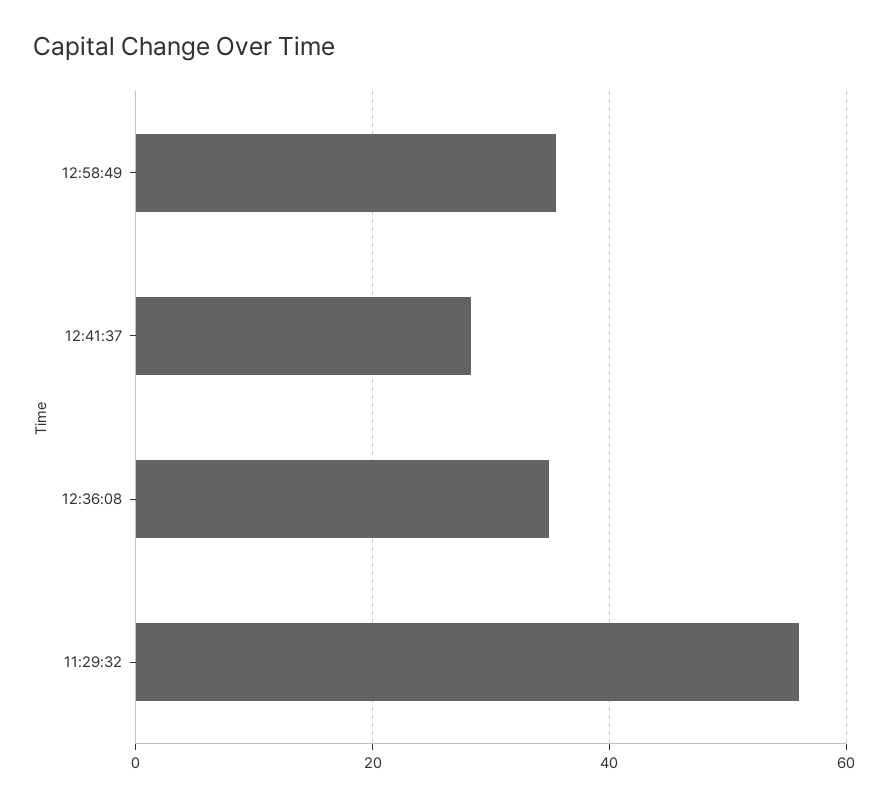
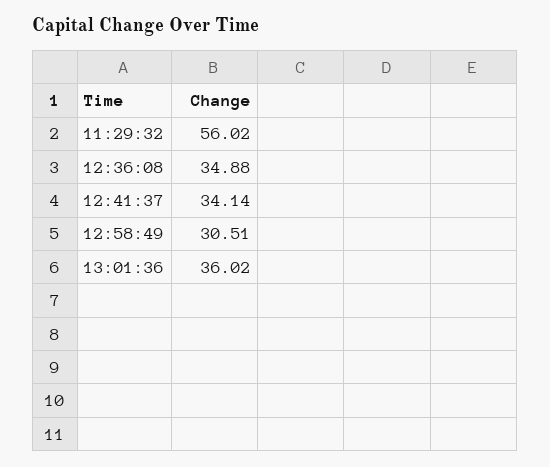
12:58:49: 36 -> 30.51
12:41:37: 28 -> 34.14
13:01:36: none -> 36.02

